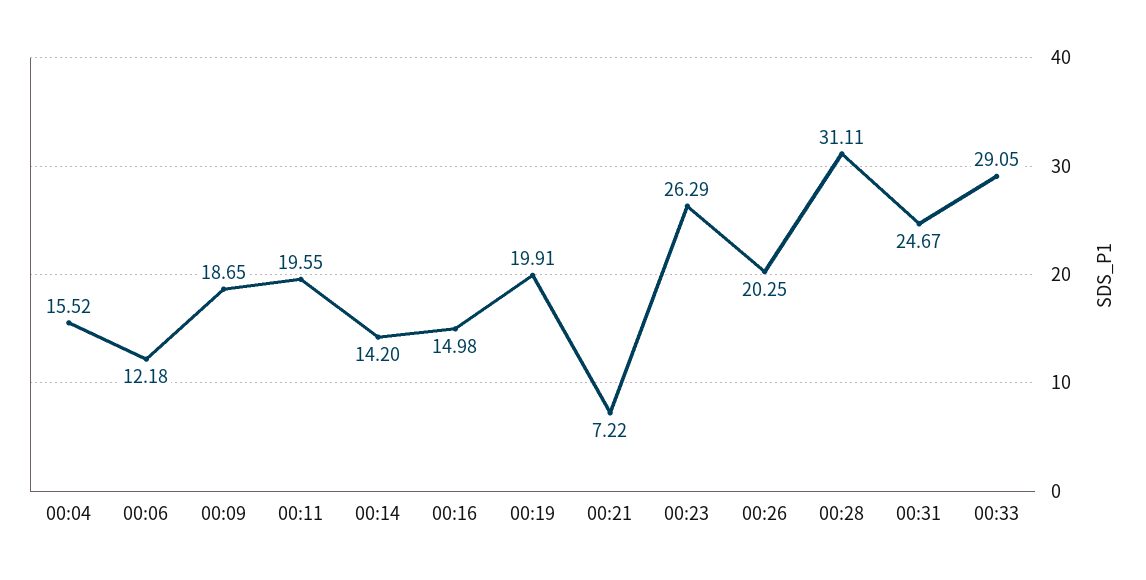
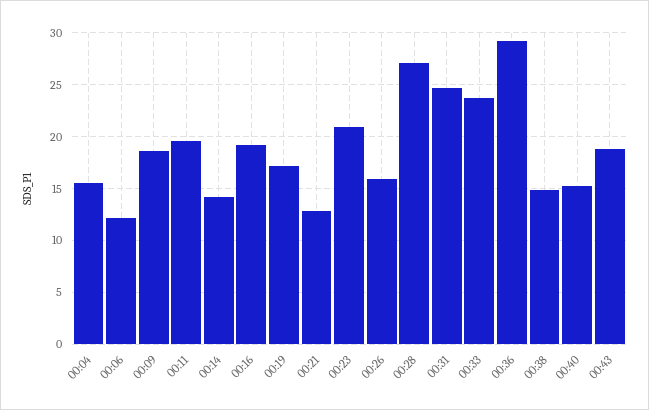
00:16: 14.98 -> 19
00:19: 19.91 -> 17
00:21: 7.22 -> 13
00:23: 26.29 -> 21
00:26: 20.25 -> 16
00:28: 31.11 -> 27
00:33: 29.05 -> 24
00:36: none -> 29
00:38: none -> 15
00:40: none -> 15
00:43: none -> 19

